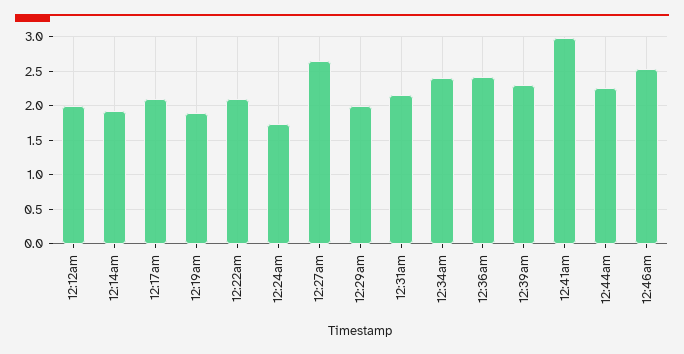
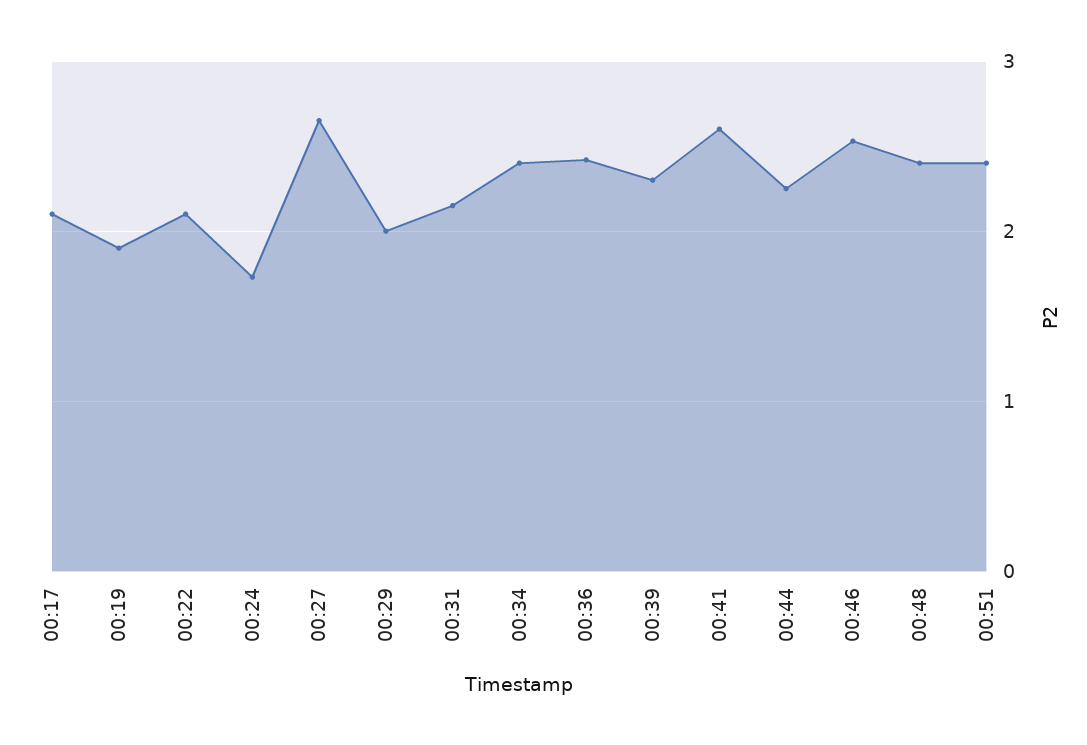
12:12am: 2 -> none
12:14am: 1.9 -> none
12:41am: 3 -> 2.6
00:48: none -> 2.4
00:51: none -> 2.4

